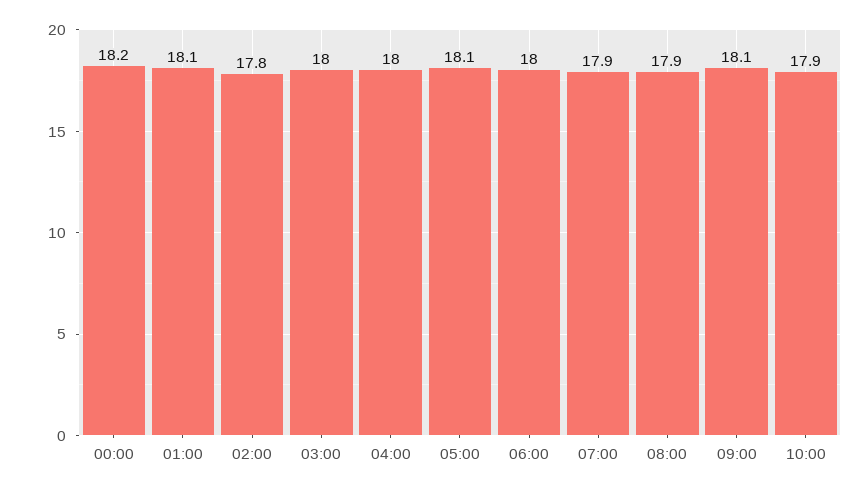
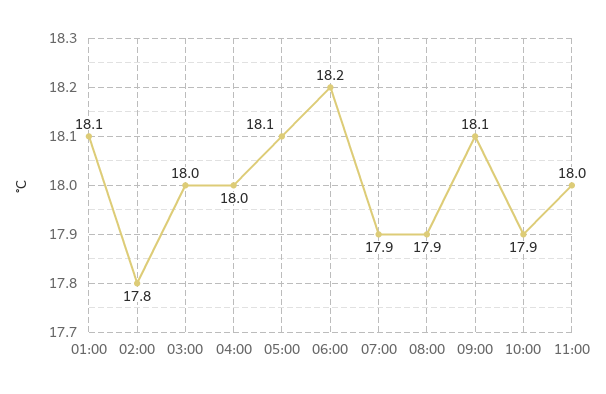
00:00: 18.2 -> none
06:00: 18 -> 18.2
11:00: none -> 18

